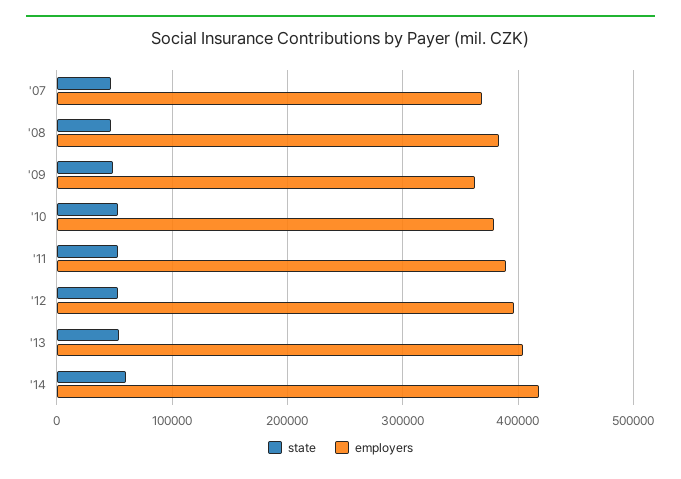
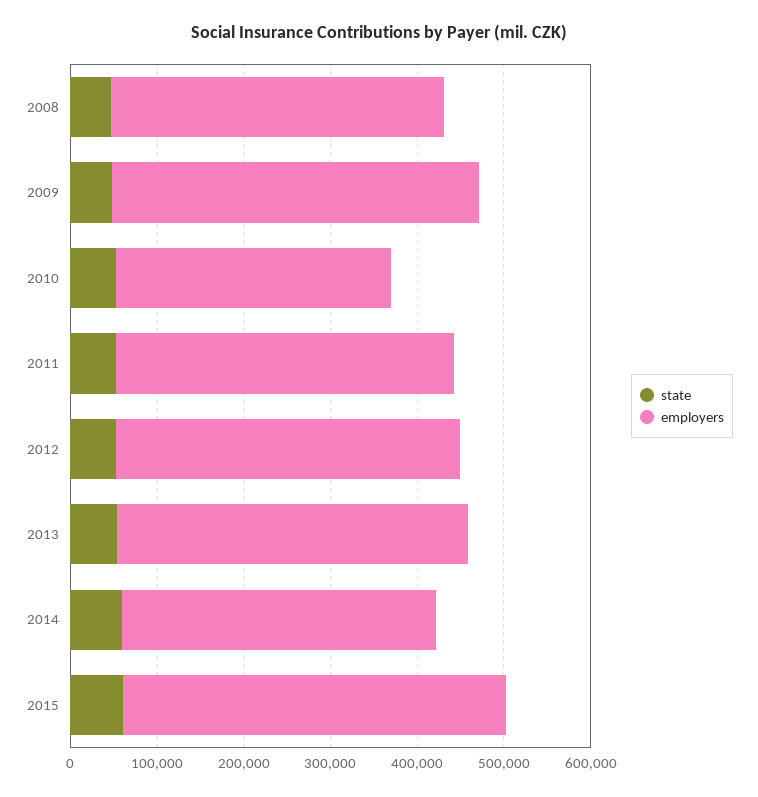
state, '07: 50000 -> none
employers, '07: 370000 -> none
employers, '09: 360000 -> 420000
employers, '10: 380000 -> 320000
employers, '14: 420000 -> 360000
state, 2015: none -> 60000
employers, 2015: none -> 440000

